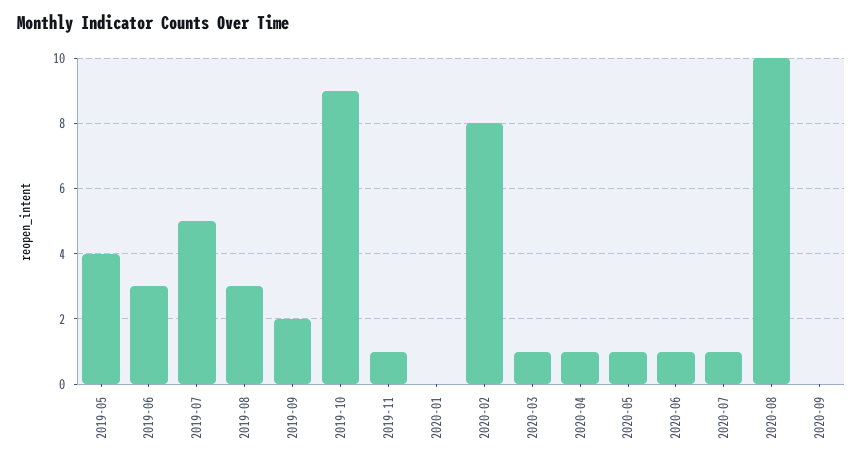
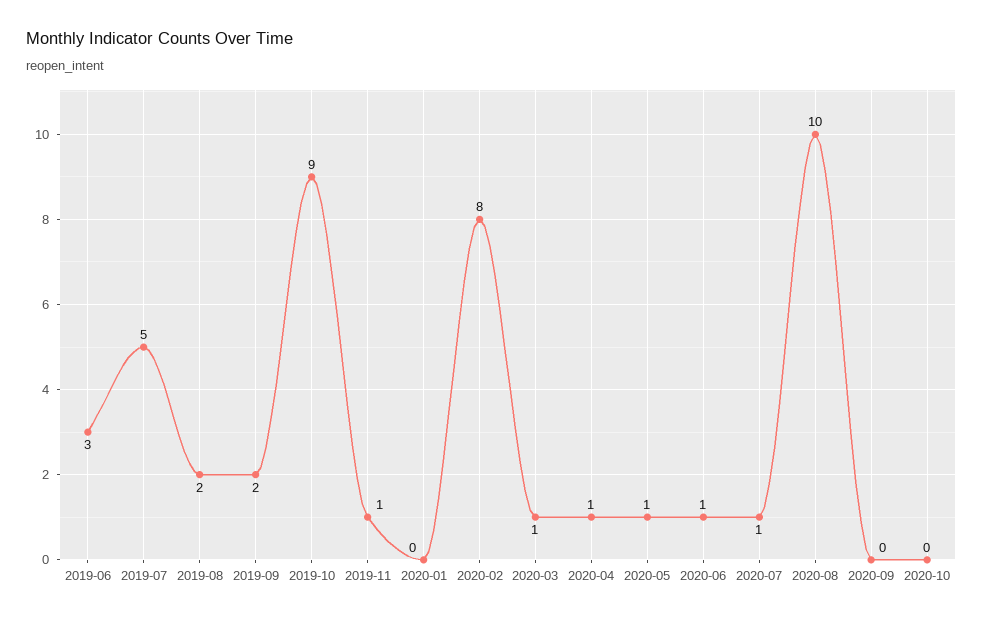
2019-05: 4 -> none
2019-08: 3 -> 2
2020-10: none -> 0

